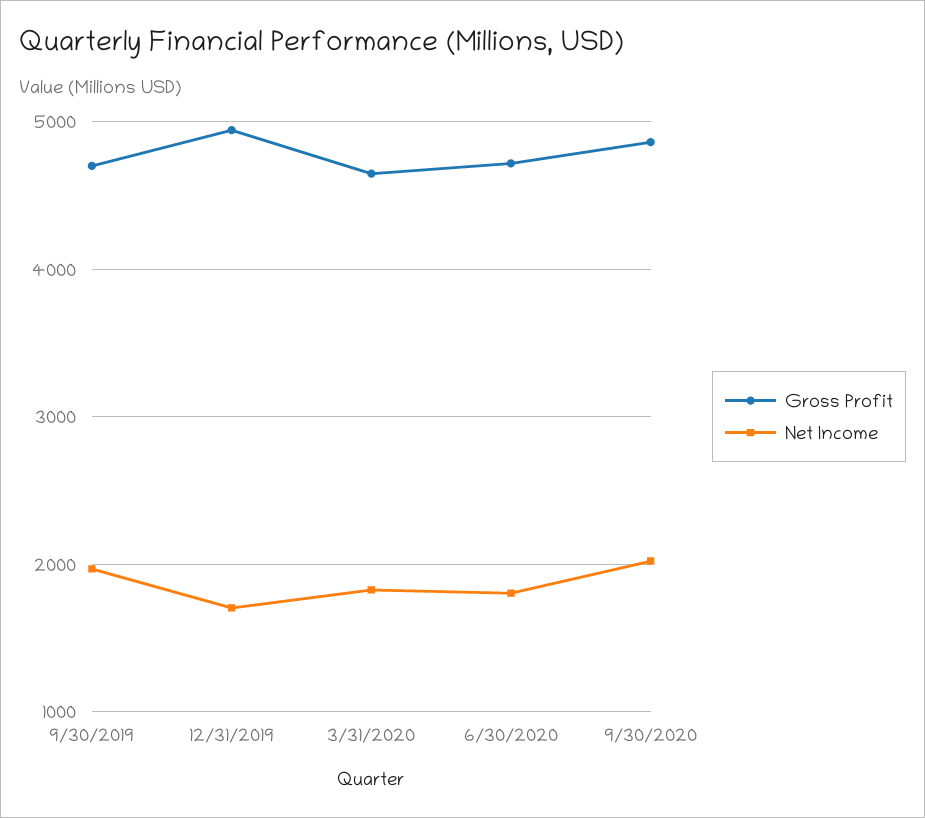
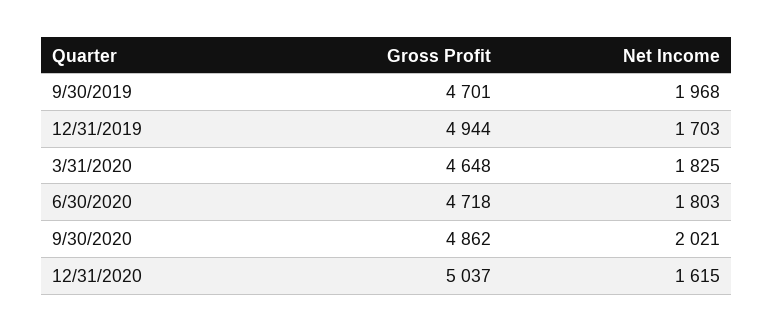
Gross Profit, 12/31/2020: none -> 5037
Net Income, 12/31/2020: none -> 1615

